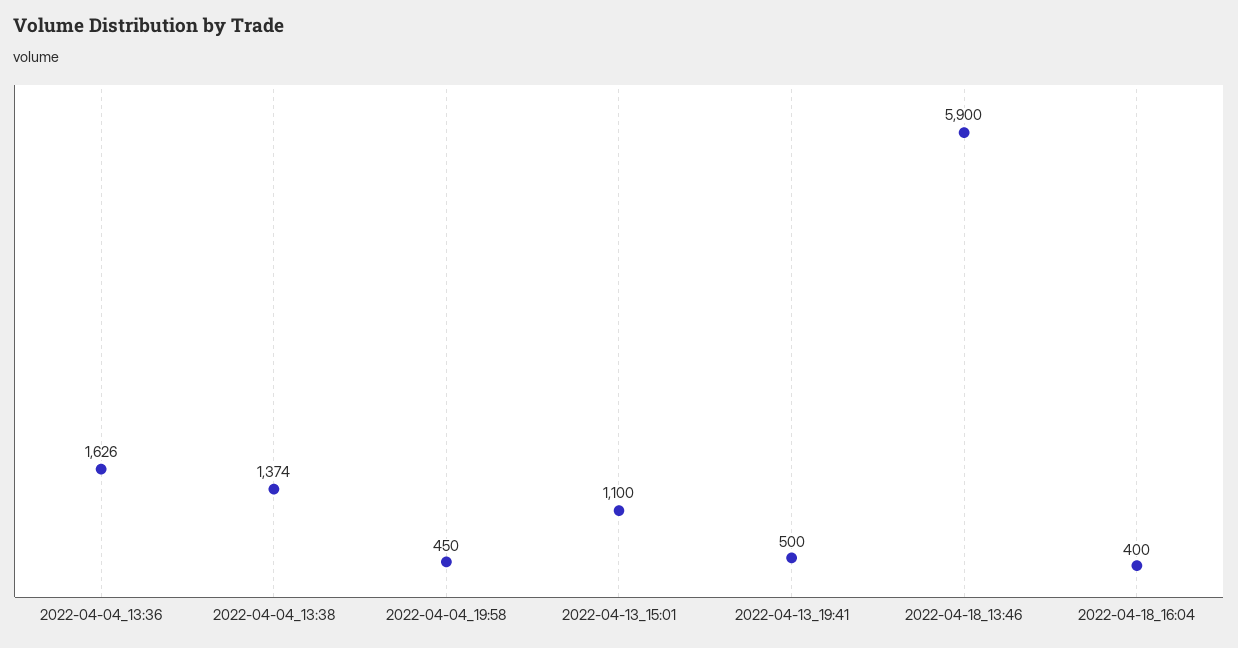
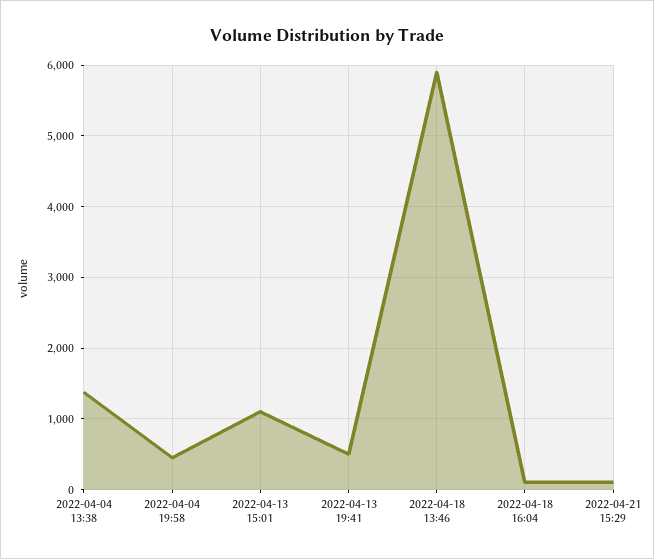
2022-04-04_13:36: 1626 -> none
2022-04-18_16:04: 400 -> 100
2022-04-21 15:29: none -> 100

